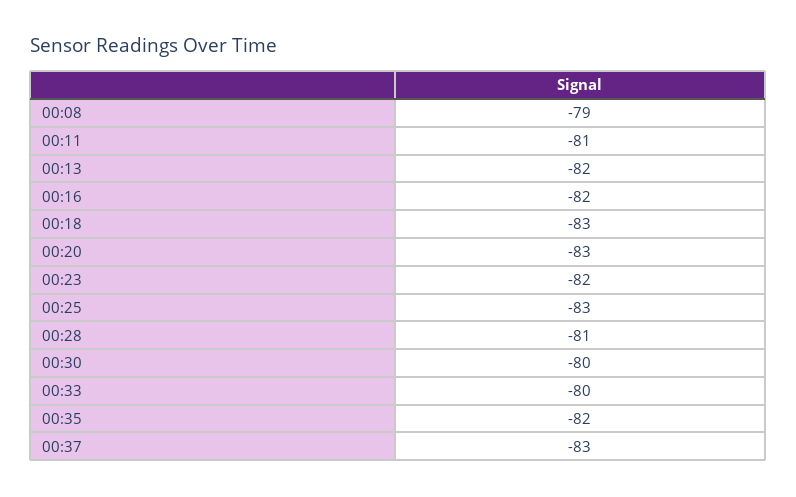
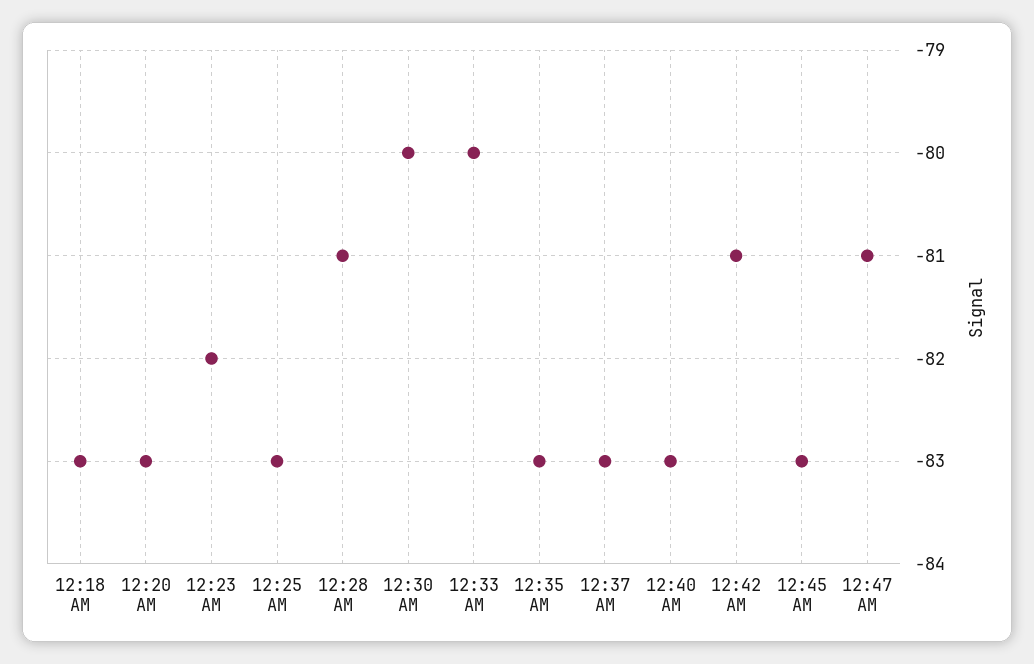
00:08: -79 -> none
00:11: -81 -> none
00:13: -82 -> none
00:16: -82 -> none
00:35: -82 -> -83
12:40 AM: none -> -83
12:42 AM: none -> -81
12:45 AM: none -> -83
12:47 AM: none -> -81

